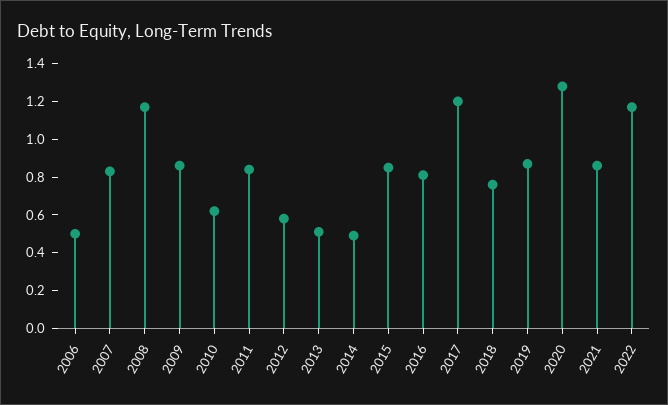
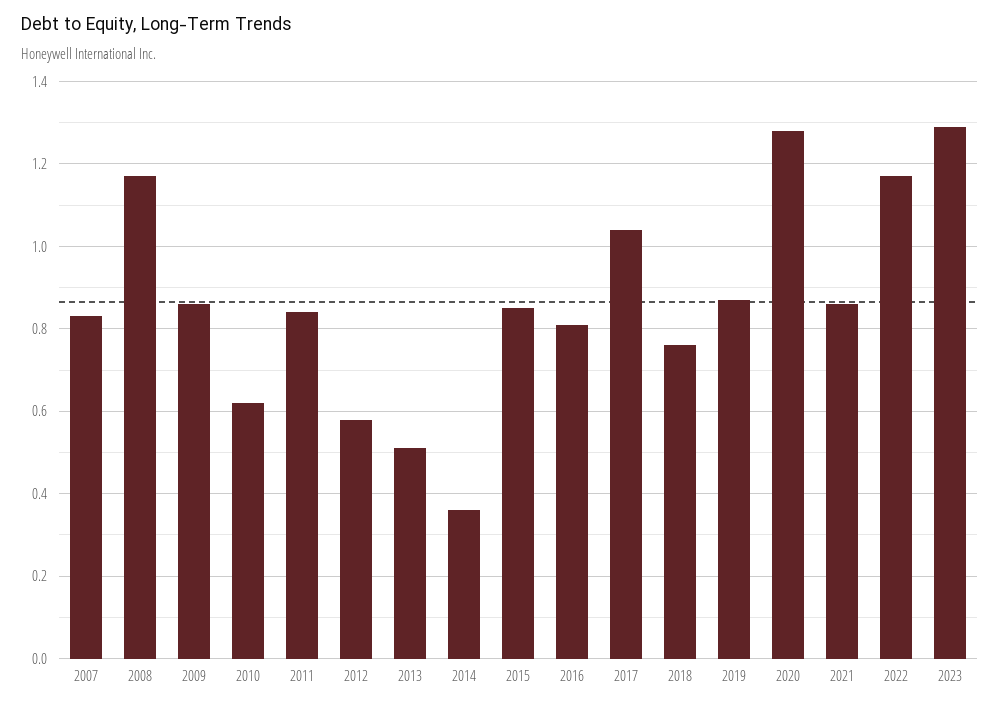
2006: 0.5 -> none
2014: 0.5 -> 0.35
2017: 1.2 -> 1.05
2023: none -> 1.3

